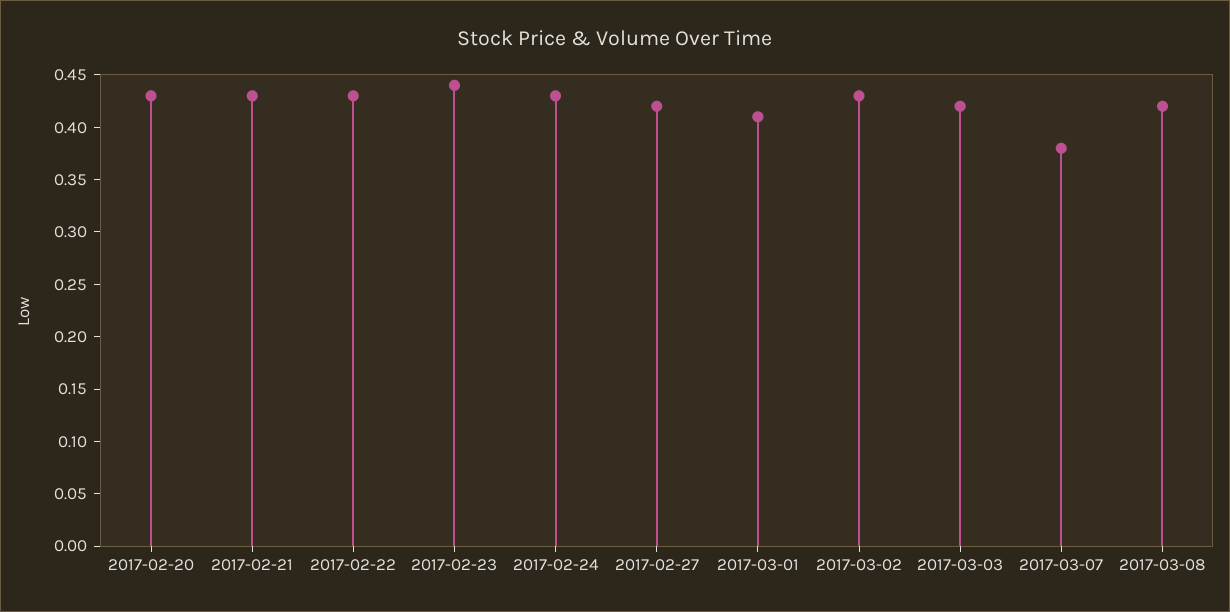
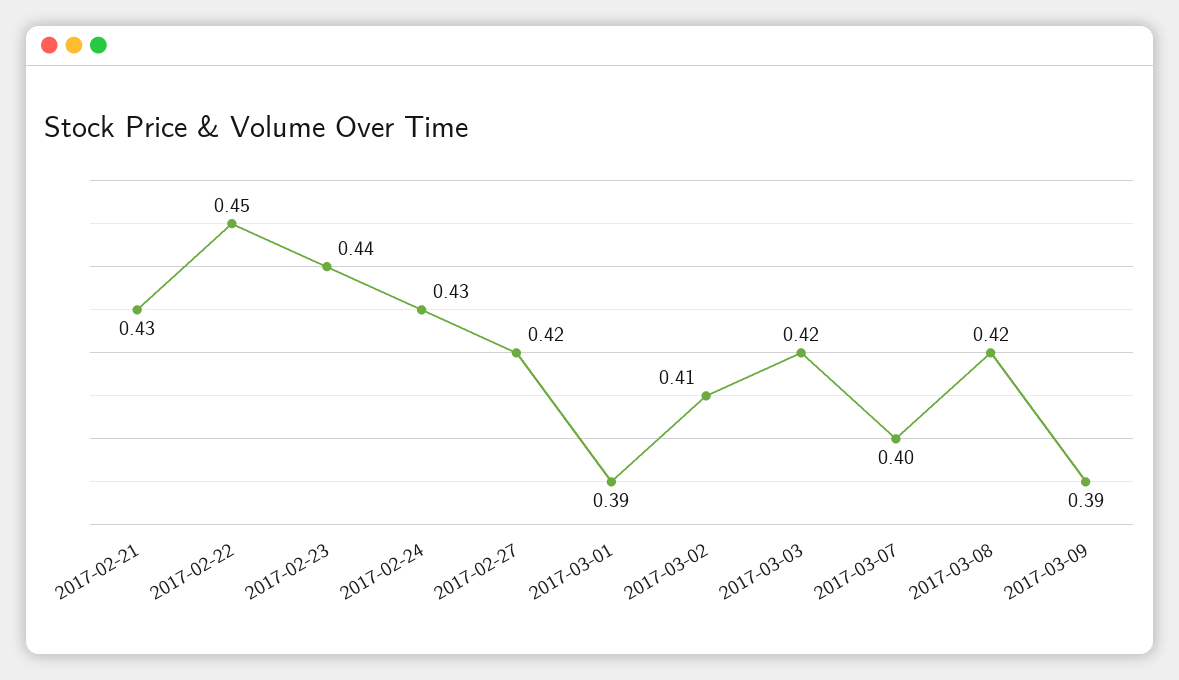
2017-02-20: 0.43 -> none
2017-02-22: 0.43 -> 0.45
2017-03-01: 0.41 -> 0.39
2017-03-02: 0.43 -> 0.41
2017-03-07: 0.38 -> 0.4
2017-03-09: none -> 0.39

